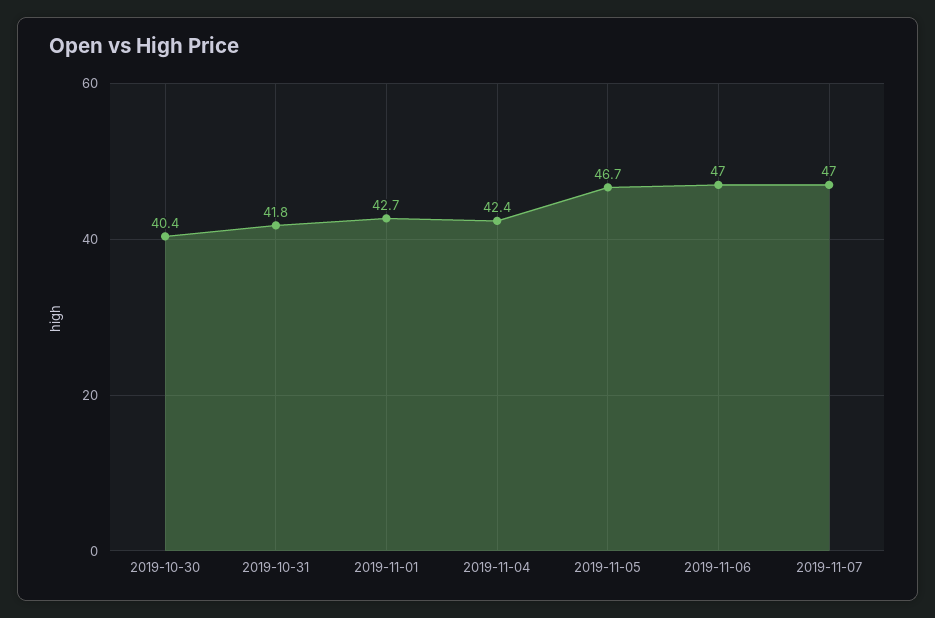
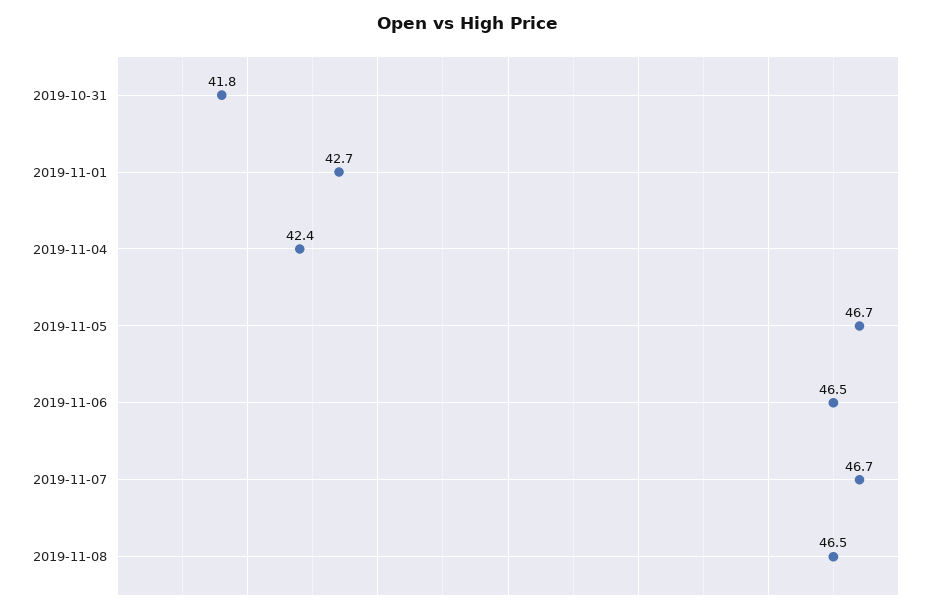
2019-10-30: 40.4 -> none
2019-11-06: 47 -> 46.5
2019-11-07: 47 -> 46.7
2019-11-08: none -> 46.5

